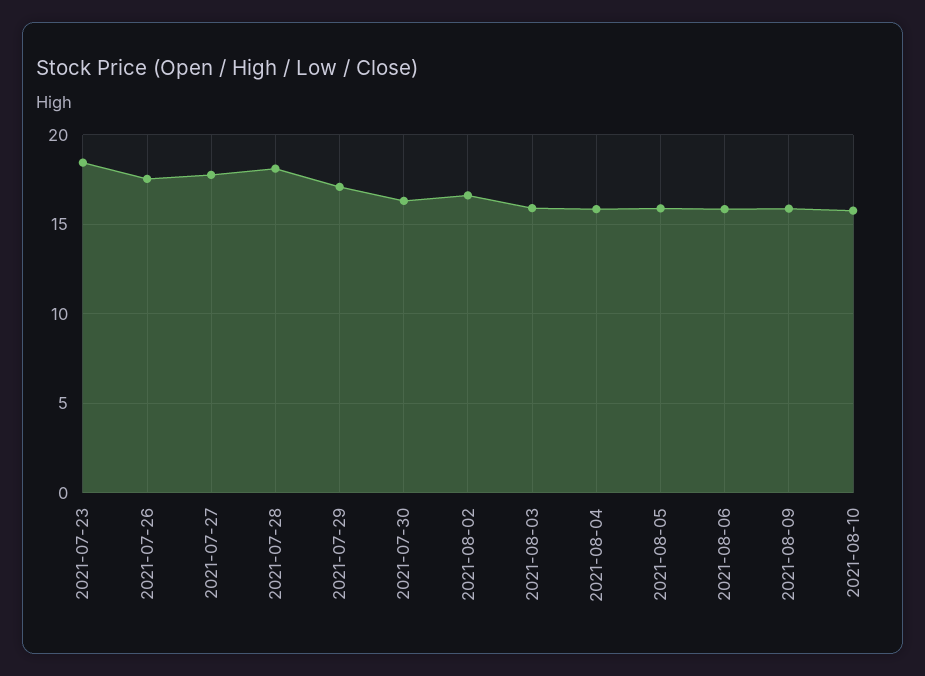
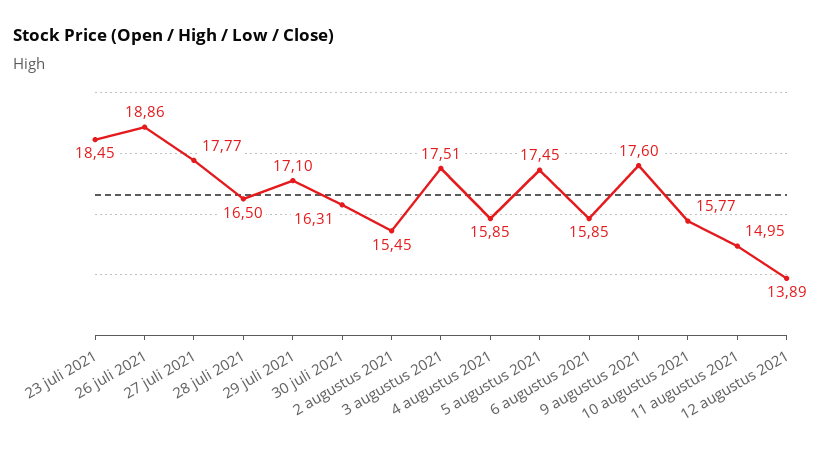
2021-07-26: 17.5 -> 18.86
2021-07-28: 18 -> 16.5
2021-08-02: 16.5 -> 15.45
2021-08-03: 16 -> 17.51
2021-08-05: 16 -> 17.45
2021-08-09: 16 -> 17.6
11 augustus 2021: none -> 14.95
12 augustus 2021: none -> 13.89

